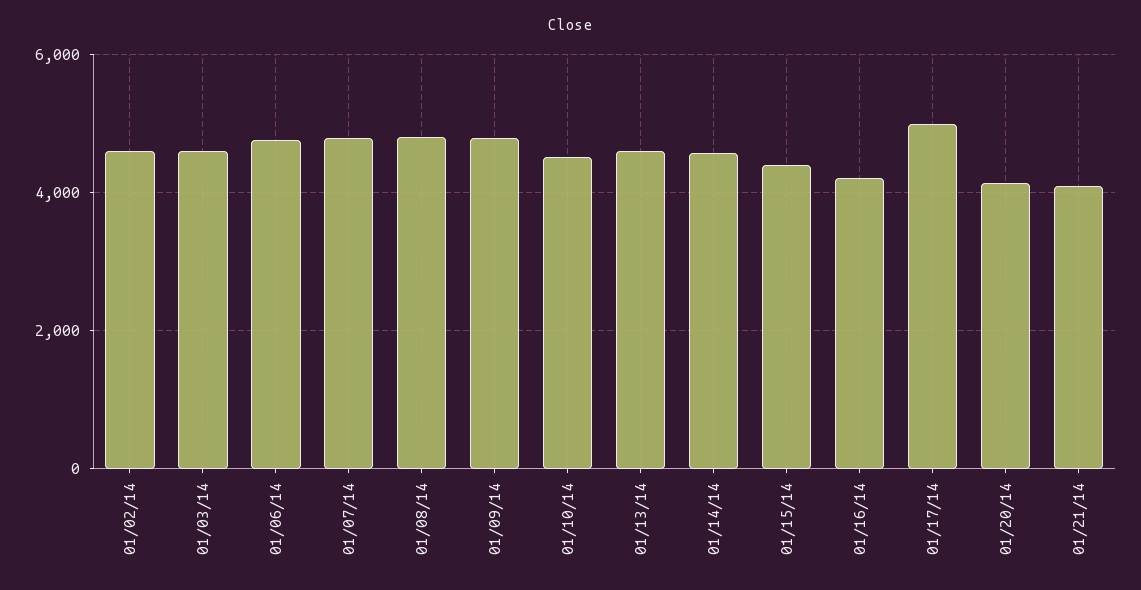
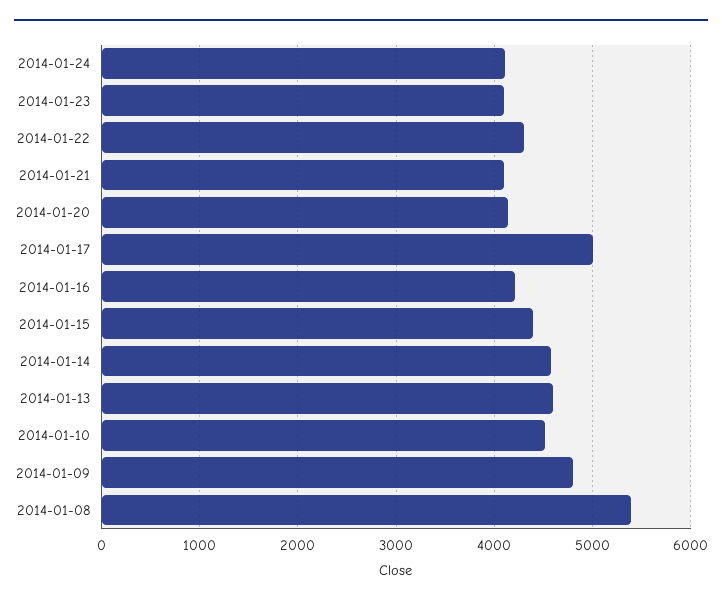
01/02/14: 4600 -> none
01/03/14: 4600 -> none
01/06/14: 4800 -> none
01/07/14: 4800 -> none
01/08/14: 4800 -> 5400
2014-01-24: none -> 4100
2014-01-23: none -> 4100
2014-01-22: none -> 4300

